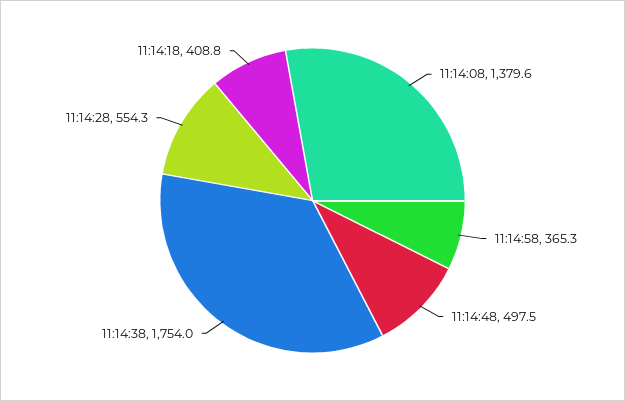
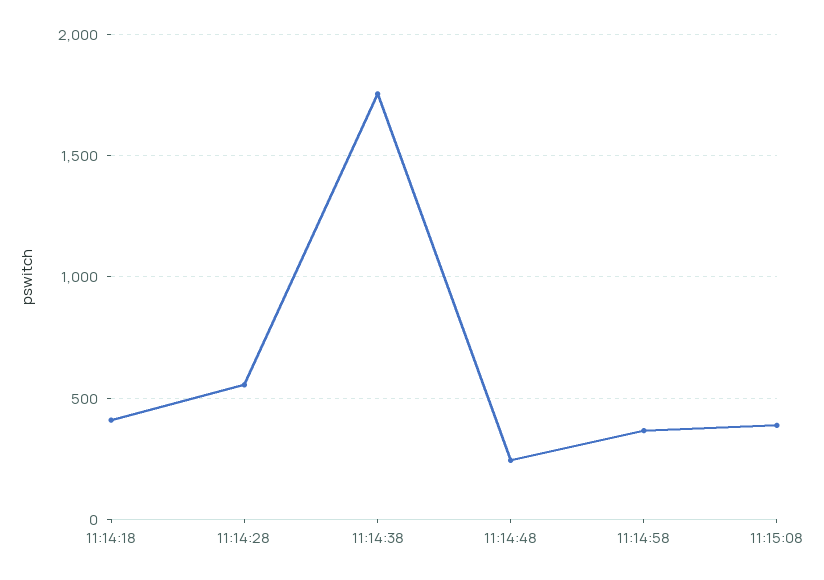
11:14:08: 1379.6 -> none
11:14:48: 497.5 -> 250
11:15:08: none -> 400

